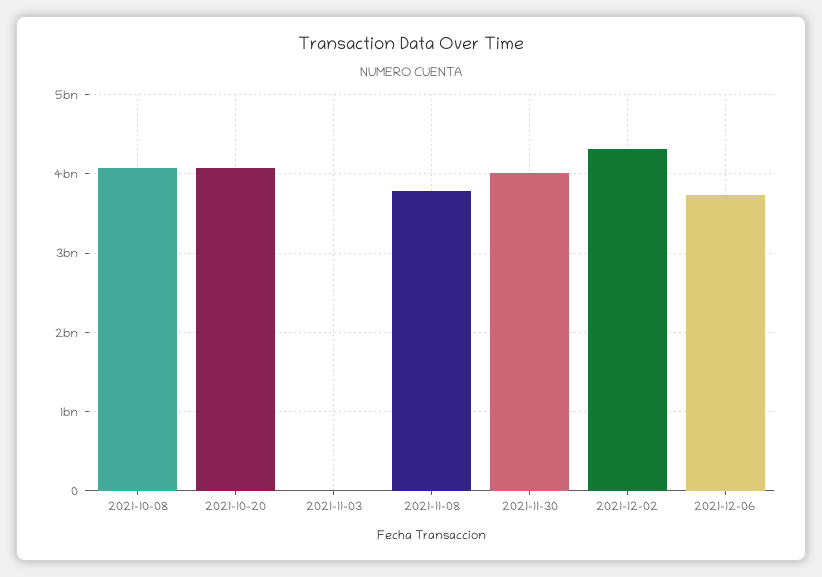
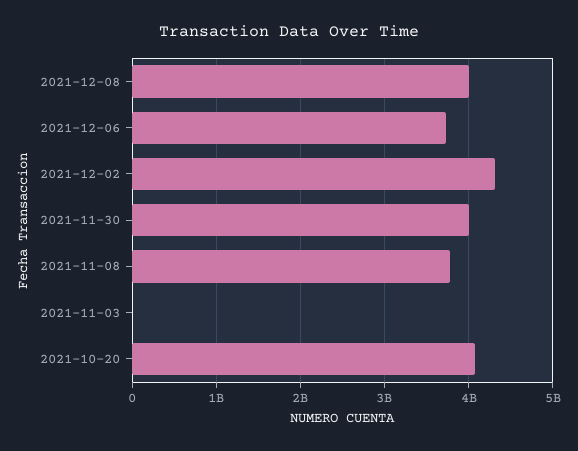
2021-10-08: 4100000000 -> none
2021-12-08: none -> 4000000000

